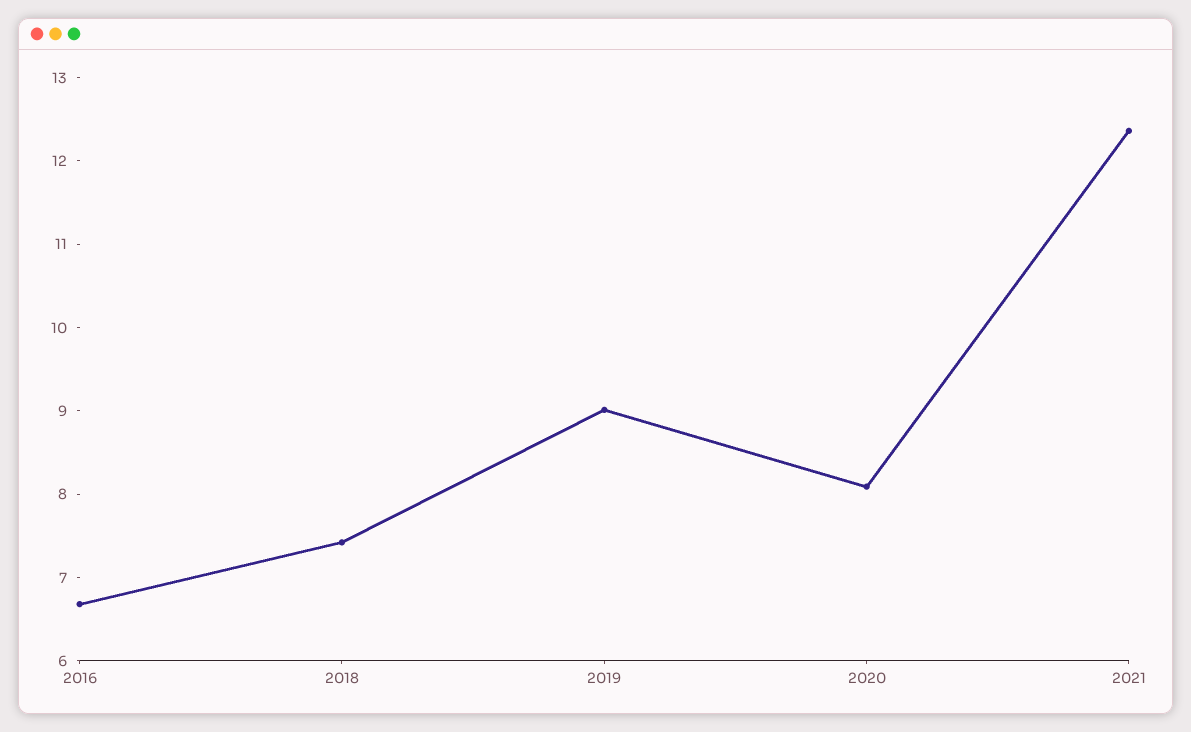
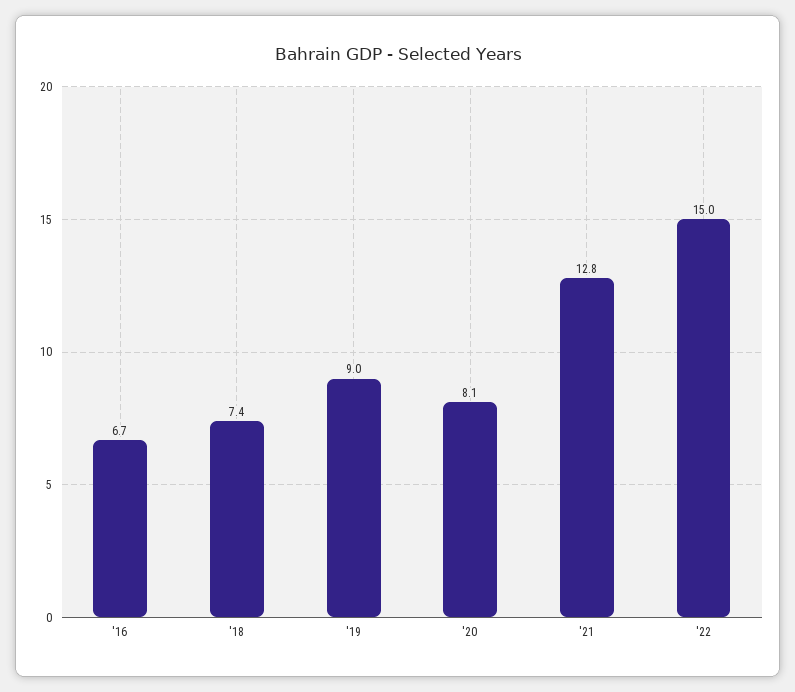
2021: 12.4 -> 12.8
'22: none -> 15

